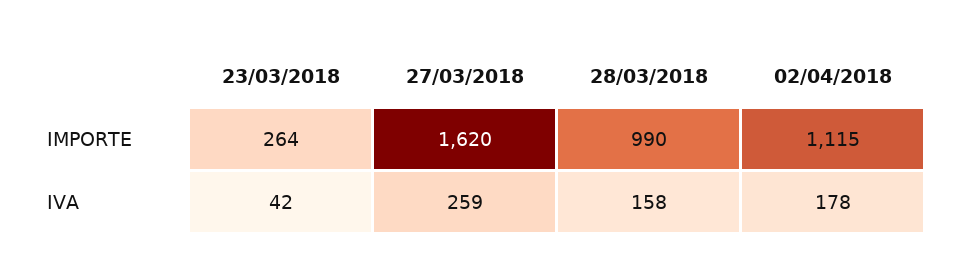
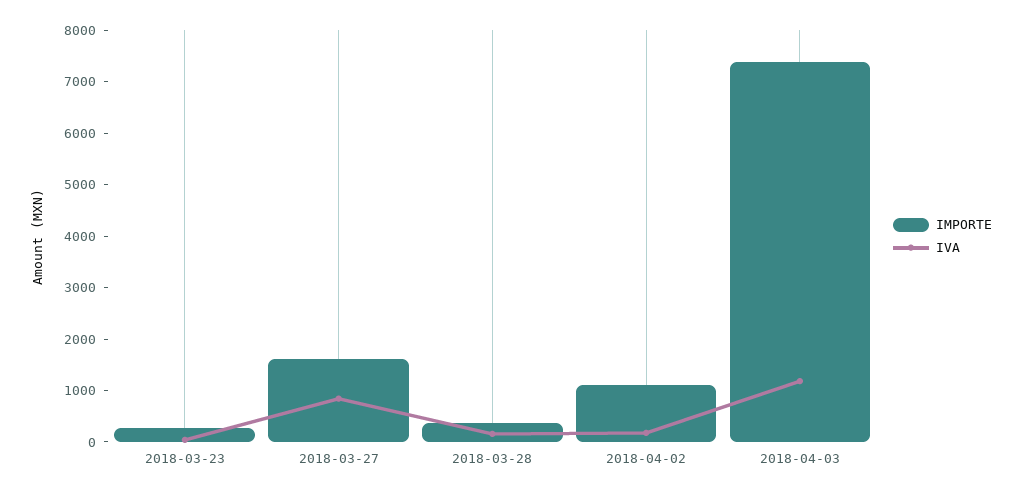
IMPORTE, 28/03/2018: 990 -> 400
IVA, 27/03/2018: 259 -> 800
IMPORTE, 2018-04-03: none -> 7400
IVA, 2018-04-03: none -> 1200

